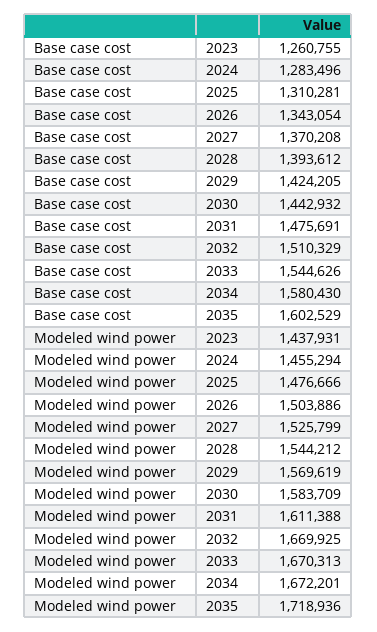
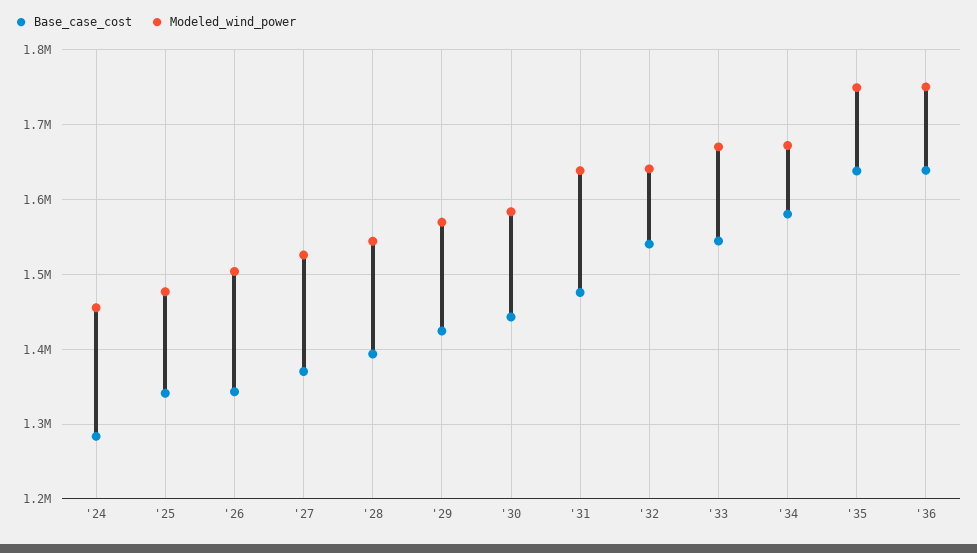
Base case cost, 2023: 1260755 -> none
Base case cost, 2025: 1310281 -> 1340000
Base case cost, 2032: 1510329 -> 1540000
Base case cost, 2035: 1602529 -> 1640000
Modeled wind power, 2023: 1437931 -> none
Modeled wind power, 2031: 1611388 -> 1640000
Modeled wind power, 2032: 1669925 -> 1640000
Modeled wind power, 2035: 1718936 -> 1750000
Base case cost, '36: none -> 1640000
Modeled wind power, '36: none -> 1750000

